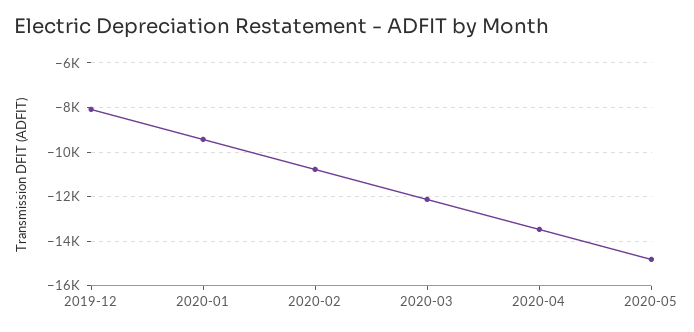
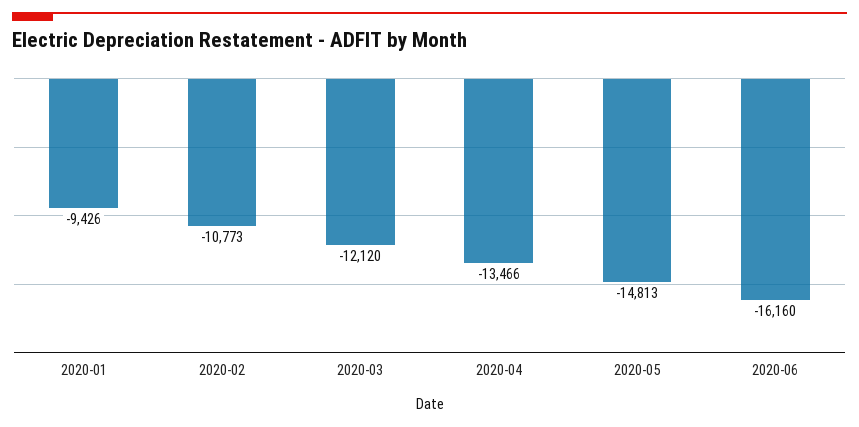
2019-12: -8000 -> none
2020-06: none -> -16160

